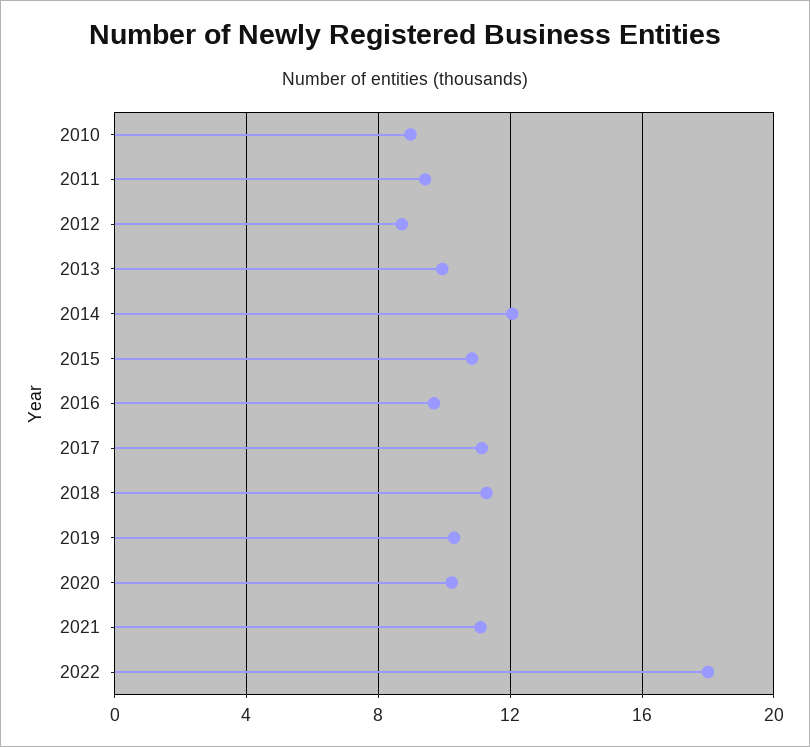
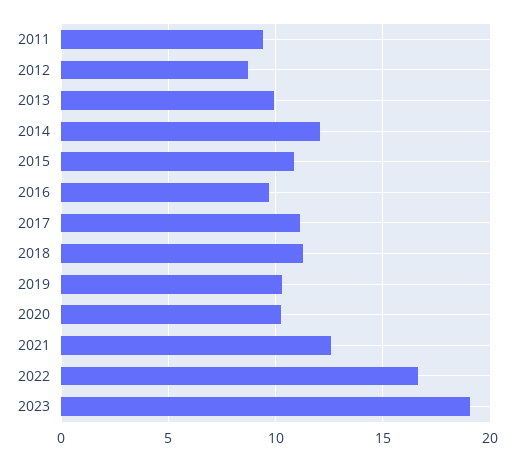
2010: 9 -> none
2021: 11 -> 12.5
2022: 18 -> 16.5
2023: none -> 19

